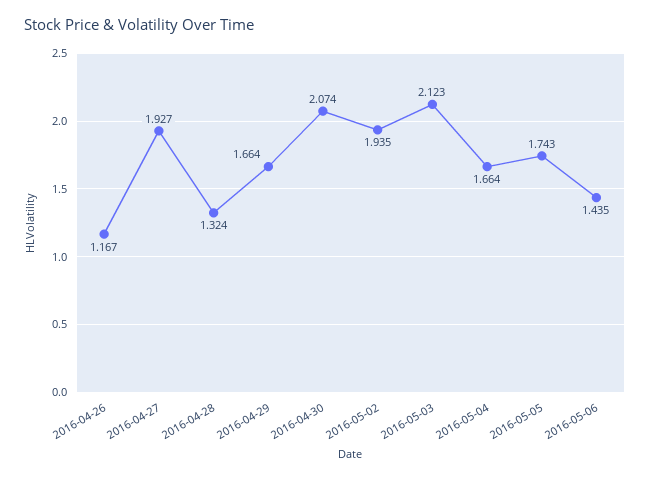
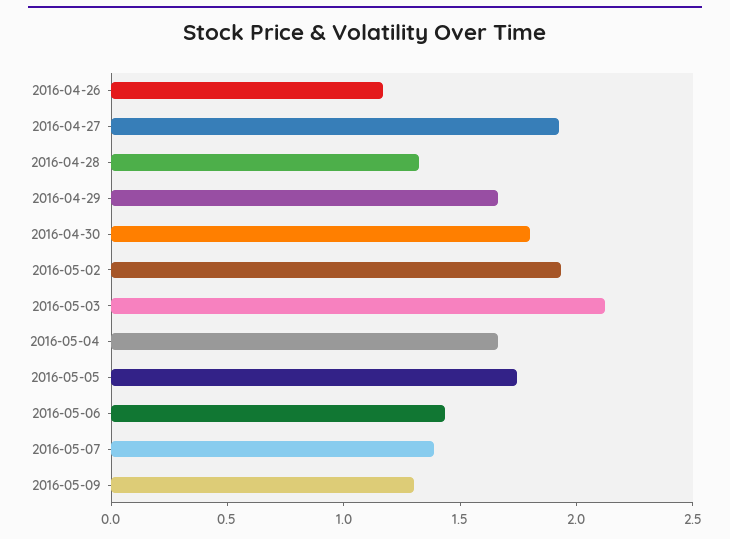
2016-04-30: 2.074 -> 1.8
2016-05-07: none -> 1.4
2016-05-09: none -> 1.3

